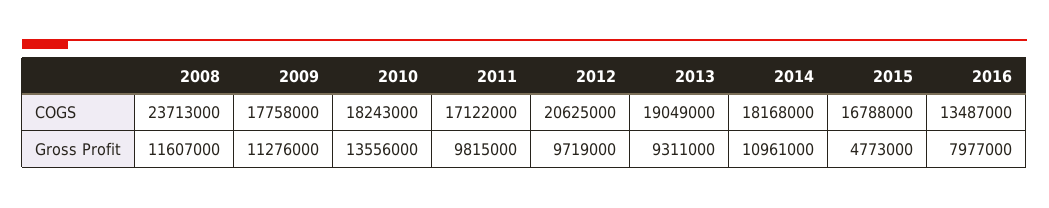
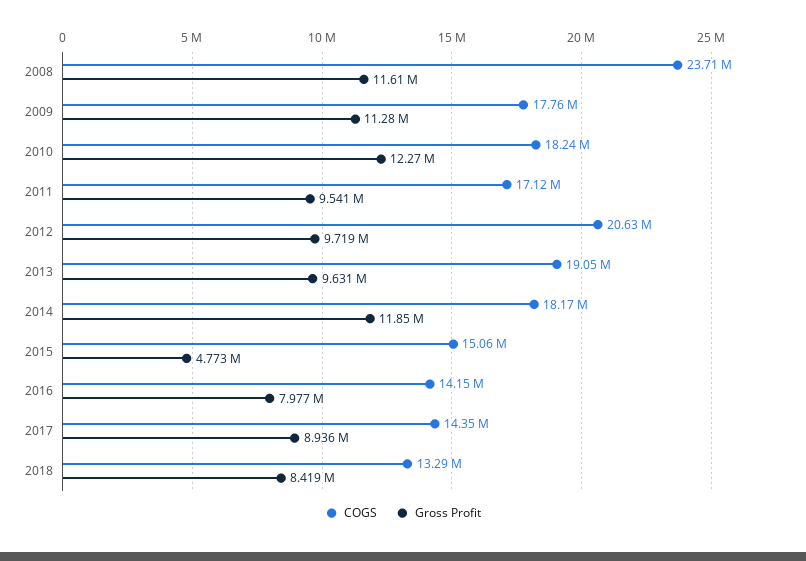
COGS, 2015: 16788000 -> 15060000
COGS, 2016: 13487000 -> 14150000
Gross Profit, 2010: 13556000 -> 12270000
Gross Profit, 2011: 9815000 -> 9541000
Gross Profit, 2013: 9311000 -> 9631000
Gross Profit, 2014: 10961000 -> 11850000
COGS, 2017: none -> 14350000
Gross Profit, 2017: none -> 8936000
COGS, 2018: none -> 13290000
Gross Profit, 2018: none -> 8419000

